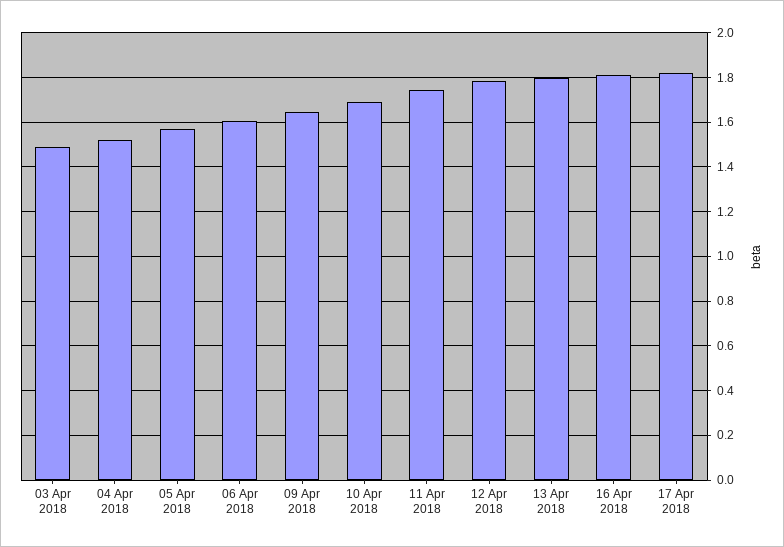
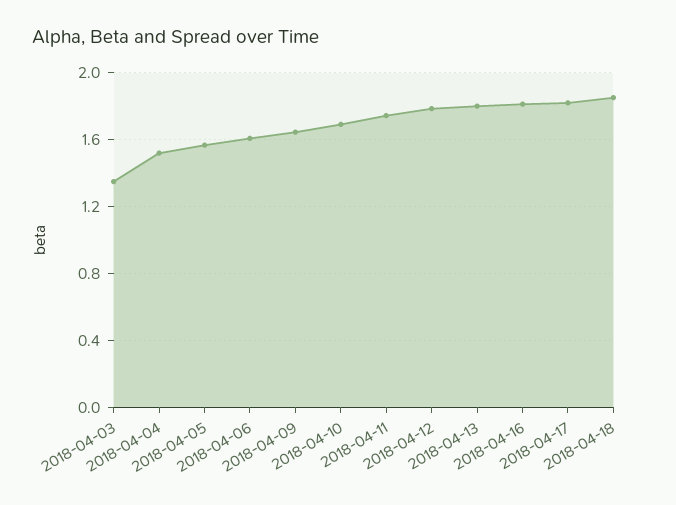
03 Apr 2018: 1.5 -> 1.35
2018-04-18: none -> 1.85

